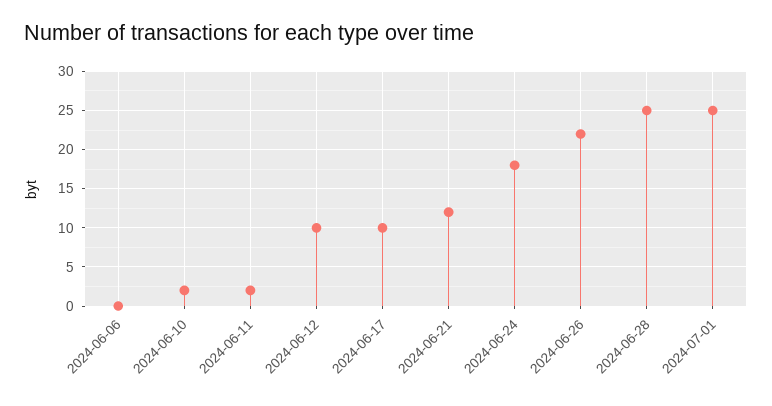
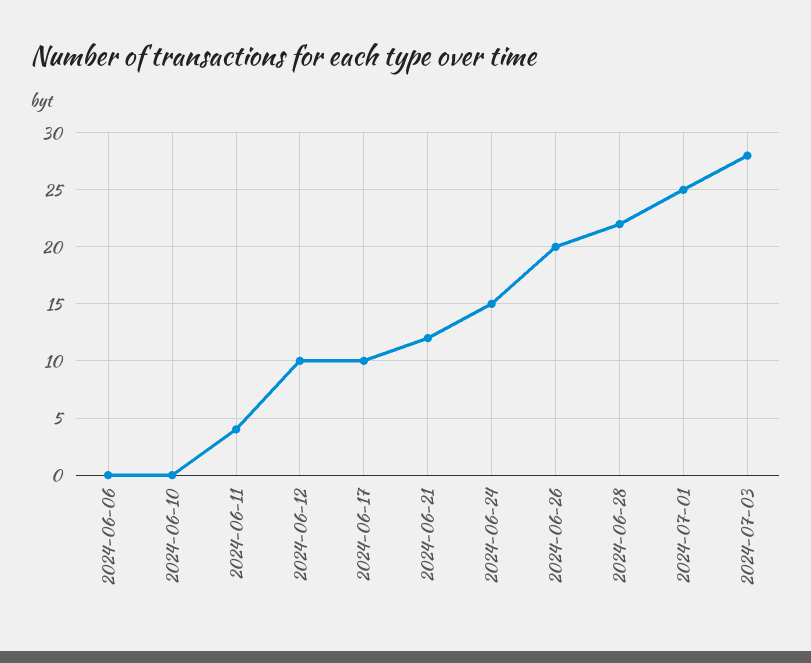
2024-06-10: 2 -> 0
2024-06-11: 2 -> 4
2024-06-24: 18 -> 15
2024-06-26: 22 -> 20
2024-06-28: 25 -> 22
2024-07-03: none -> 28

